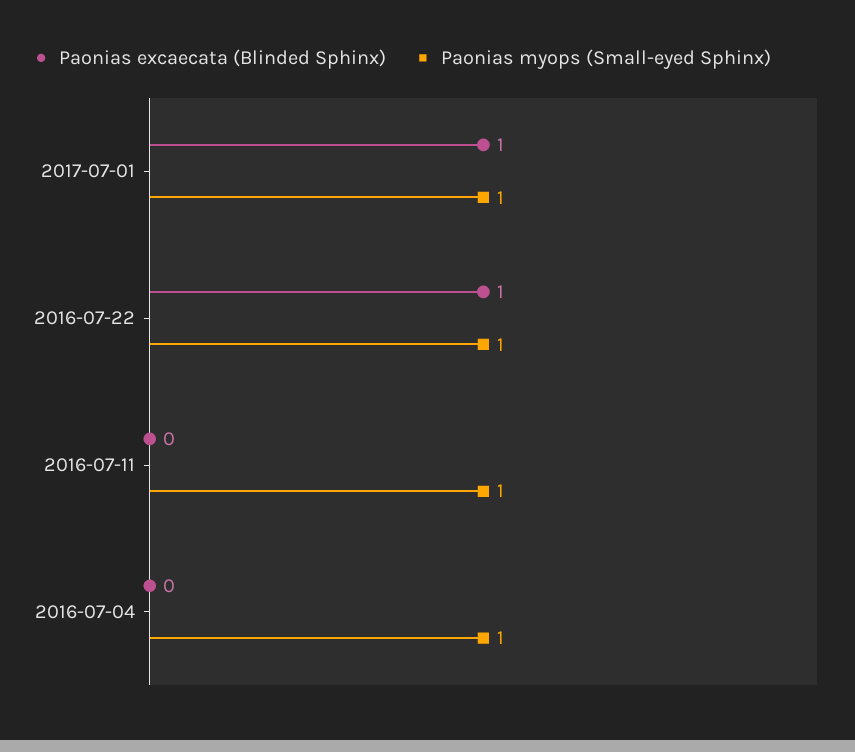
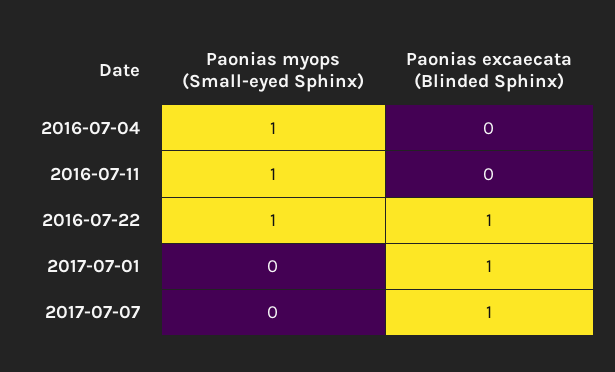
Paonias myops (Small-eyed Sphinx), 2017-07-01: 1 -> 0
Paonias myops (Small-eyed Sphinx), 2017-07-07: none -> 0
Paonias excaecata (Blinded Sphinx), 2017-07-07: none -> 1

